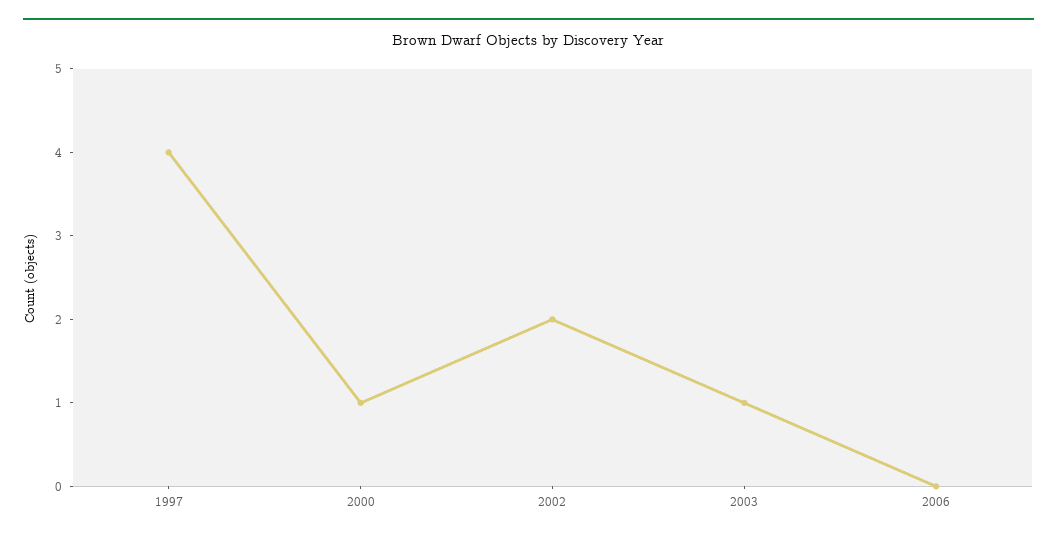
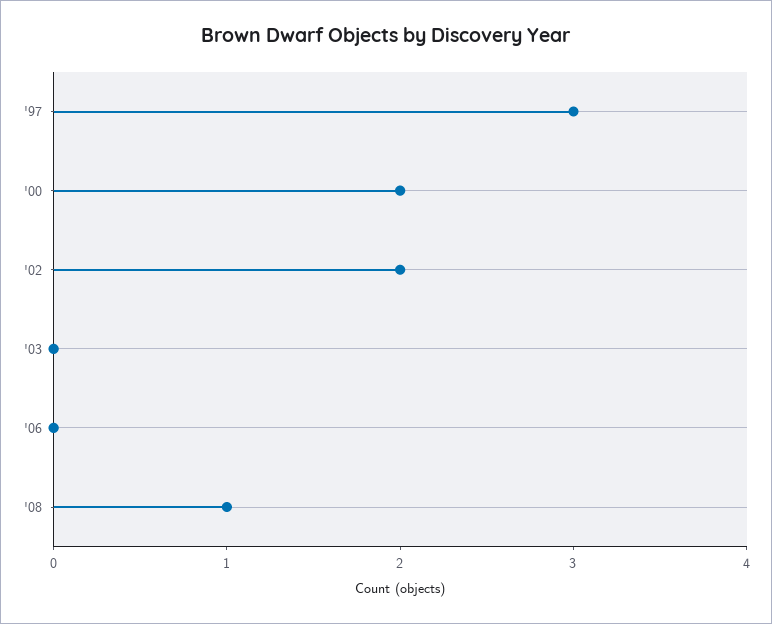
1997: 4 -> 3
2000: 1 -> 2
2003: 1 -> 0
'08: none -> 1

